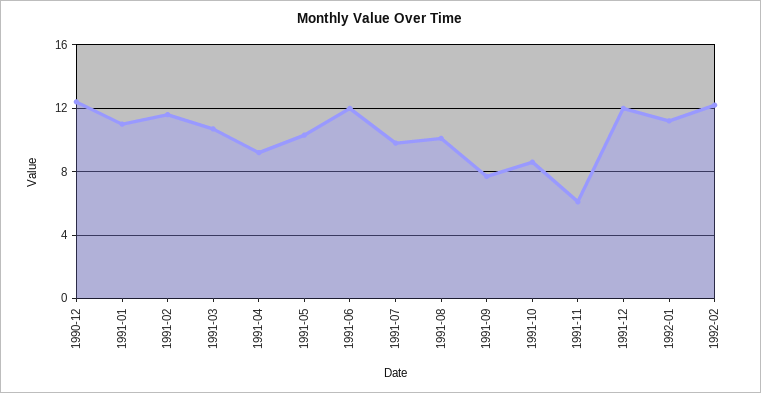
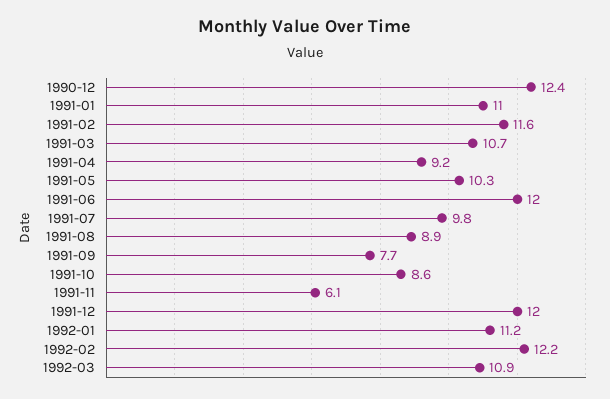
1991-08: 10 -> 8.9
1992-03: none -> 10.9

